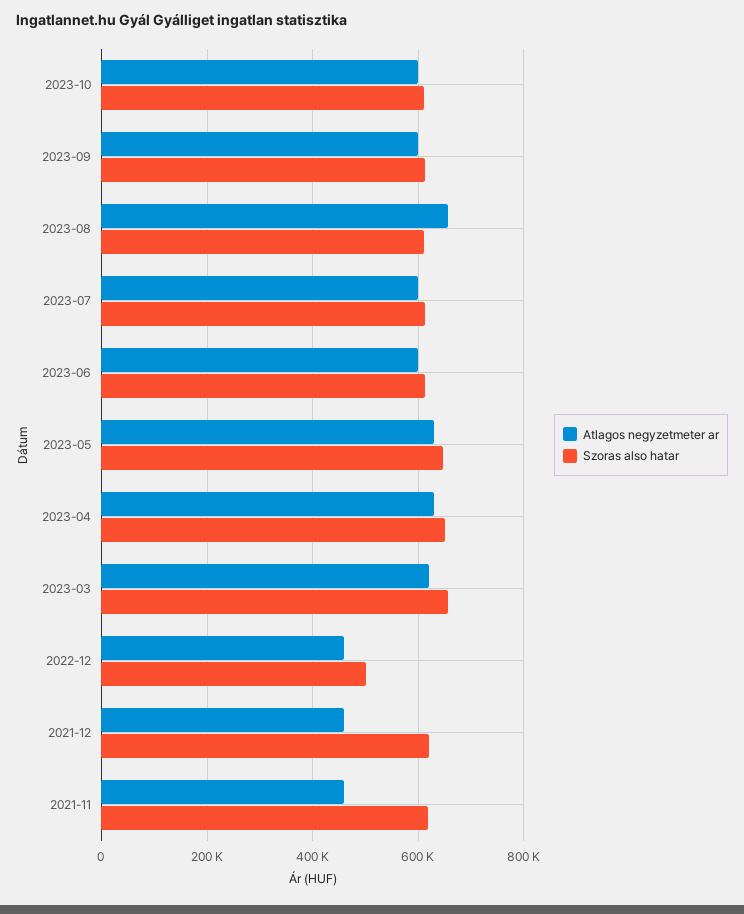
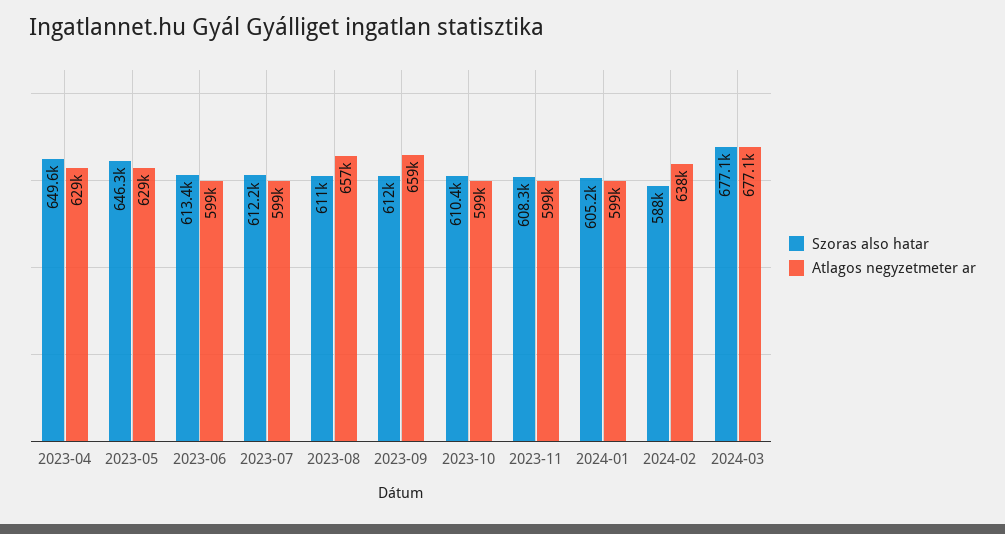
Atlagos negyzetmeter ar, 2023-09: 600000 -> 659000
Atlagos negyzetmeter ar, 2023-03: 620000 -> none
Szoras also hatar, 2023-03: 660000 -> none
Atlagos negyzetmeter ar, 2022-12: 460000 -> none
Szoras also hatar, 2022-12: 500000 -> none
Atlagos negyzetmeter ar, 2021-12: 460000 -> none
Szoras also hatar, 2021-12: 620000 -> none
Atlagos negyzetmeter ar, 2021-11: 460000 -> none
Szoras also hatar, 2021-11: 620000 -> none
Szoras also hatar, 2023-11: none -> 608300
Atlagos negyzetmeter ar, 2023-11: none -> 599000
Szoras also hatar, 2024-01: none -> 605200
Atlagos negyzetmeter ar, 2024-01: none -> 599000
Szoras also hatar, 2024-02: none -> 588000
Atlagos negyzetmeter ar, 2024-02: none -> 638000
Szoras also hatar, 2024-03: none -> 677100
Atlagos negyzetmeter ar, 2024-03: none -> 677100

